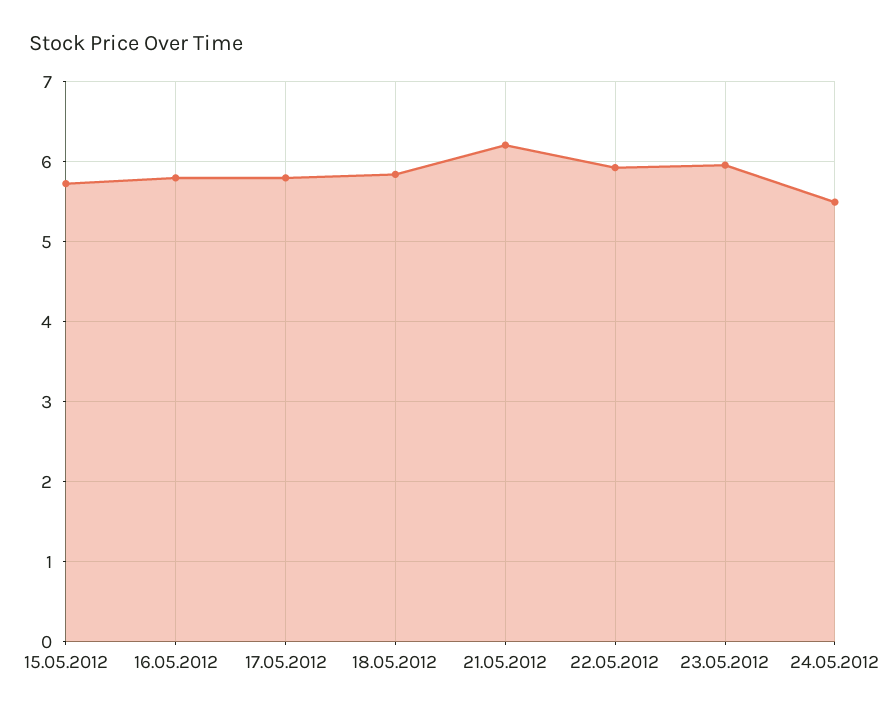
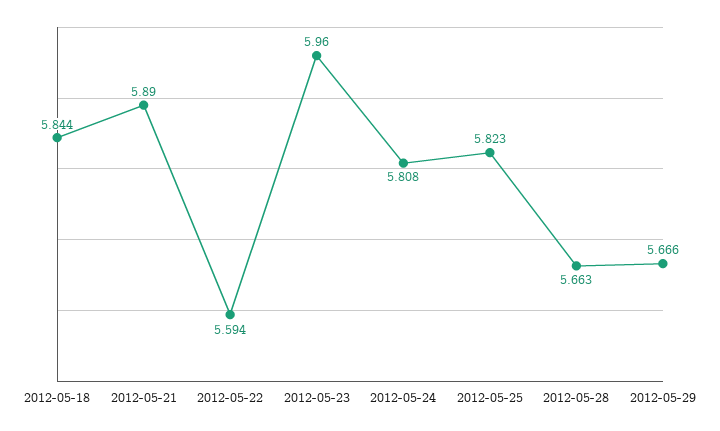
15.05.2012: 5.7 -> none
16.05.2012: 5.8 -> none
17.05.2012: 5.8 -> none
21.05.2012: 6.2 -> 5.89
22.05.2012: 5.9 -> 5.594
24.05.2012: 5.5 -> 5.808
2012-05-25: none -> 5.823
2012-05-28: none -> 5.663
2012-05-29: none -> 5.666

